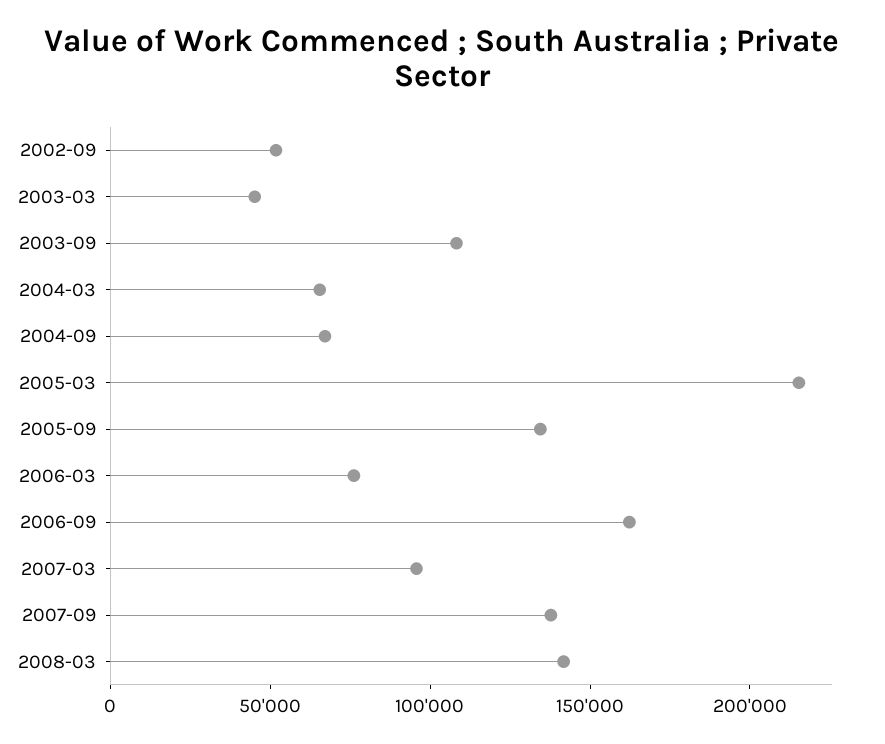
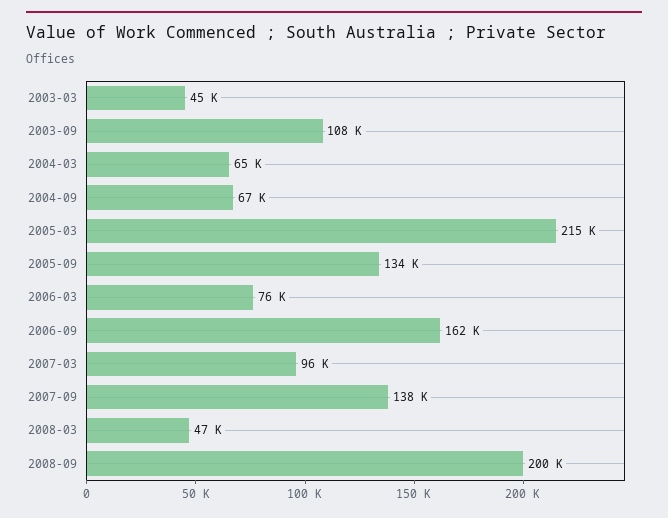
2002-09: 50000 -> none
2008-03: 140000 -> 47000
2008-09: none -> 200000

